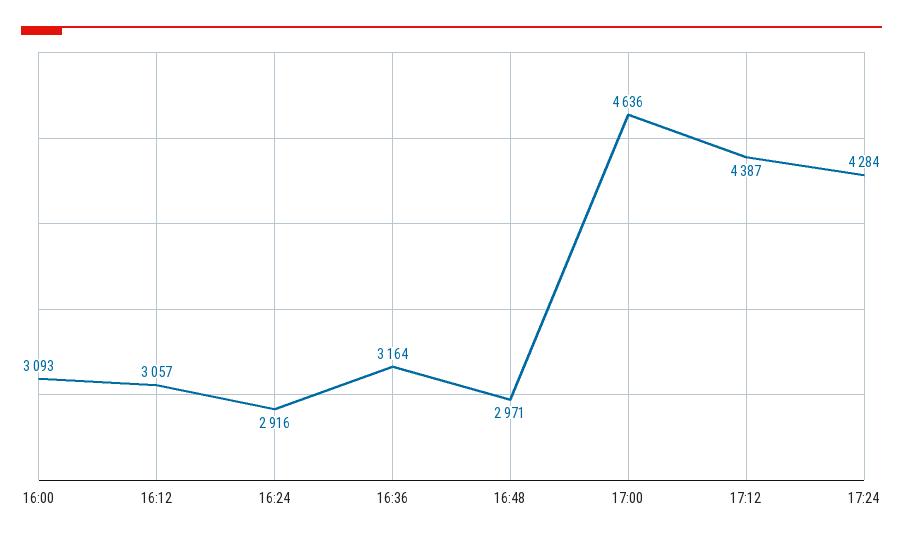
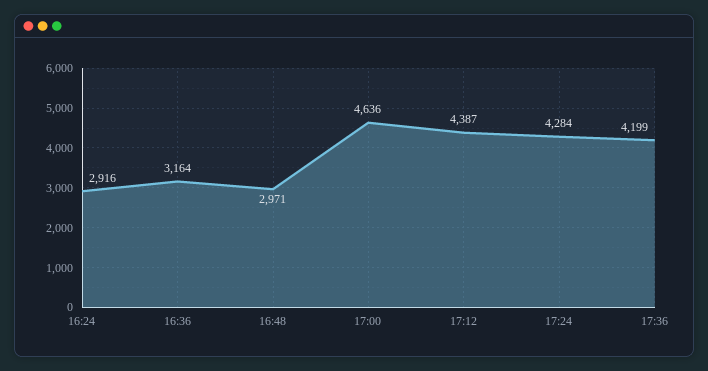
16:00: 3093 -> none
16:12: 3057 -> none
17:36: none -> 4199

